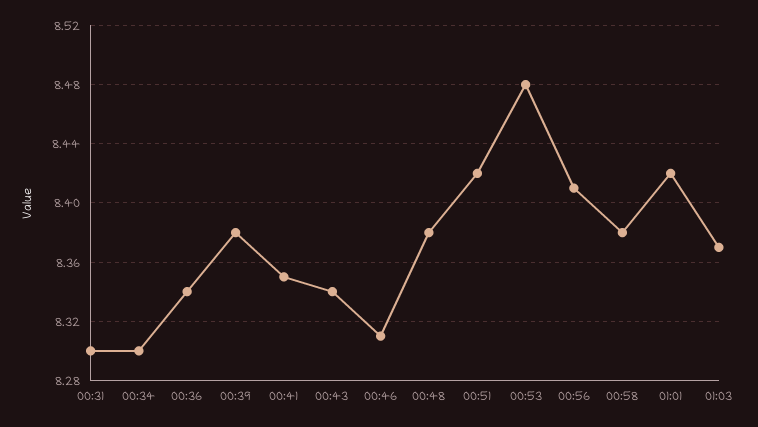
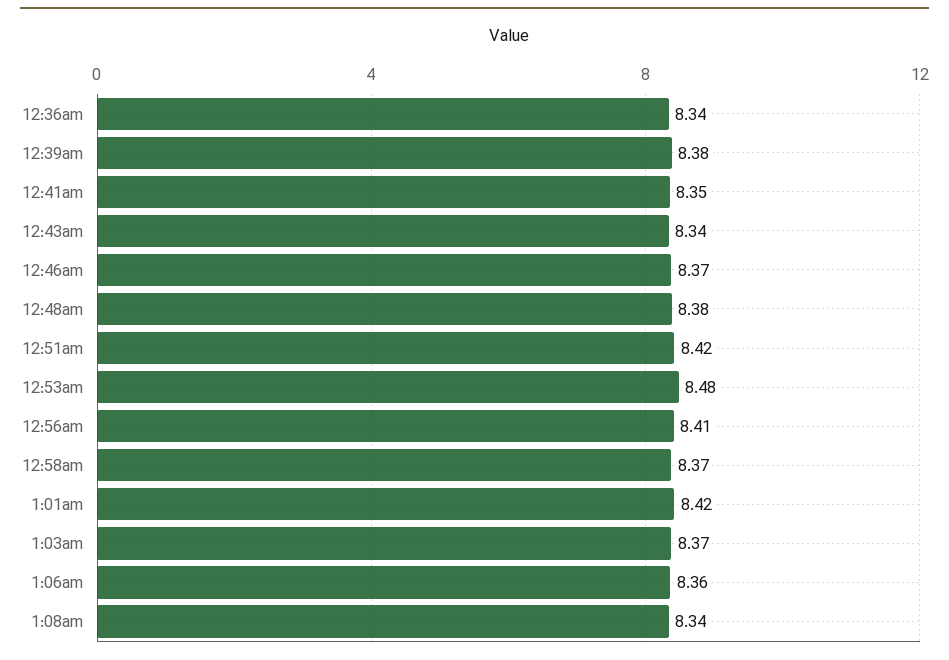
00:31: 8.3 -> none
00:34: 8.3 -> none
00:46: 8.31 -> 8.37
00:58: 8.38 -> 8.37
1:06am: none -> 8.36
1:08am: none -> 8.34

